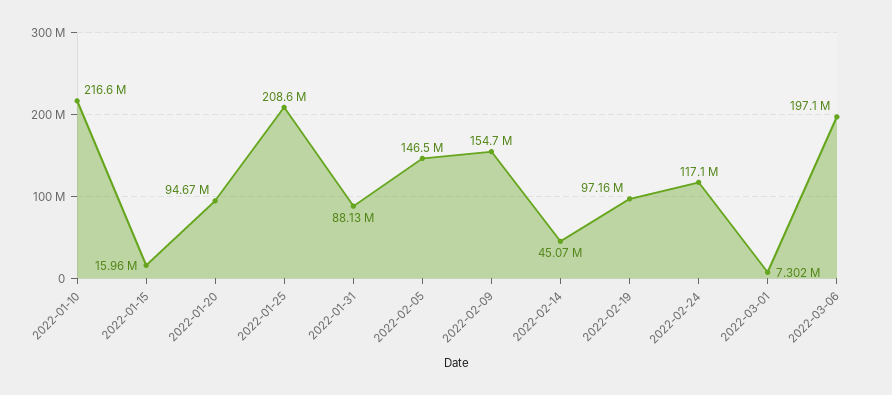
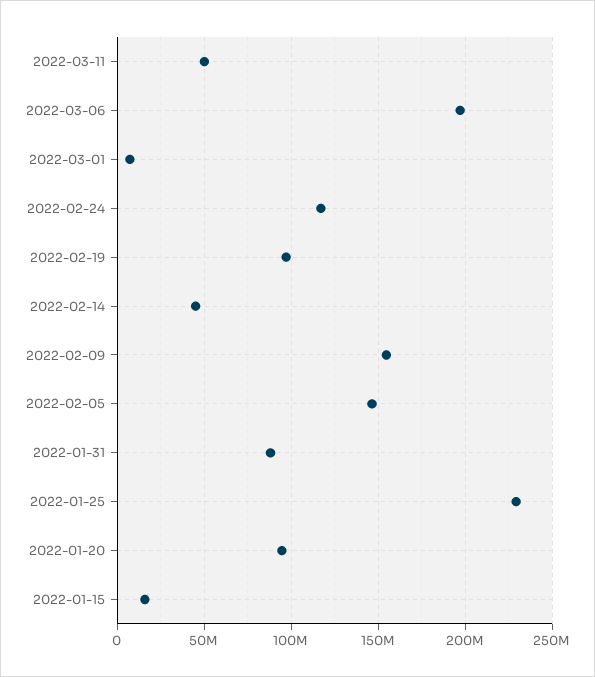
2022-01-10: 216600000 -> none
2022-01-25: 208600000 -> 230000000
2022-03-11: none -> 50000000

